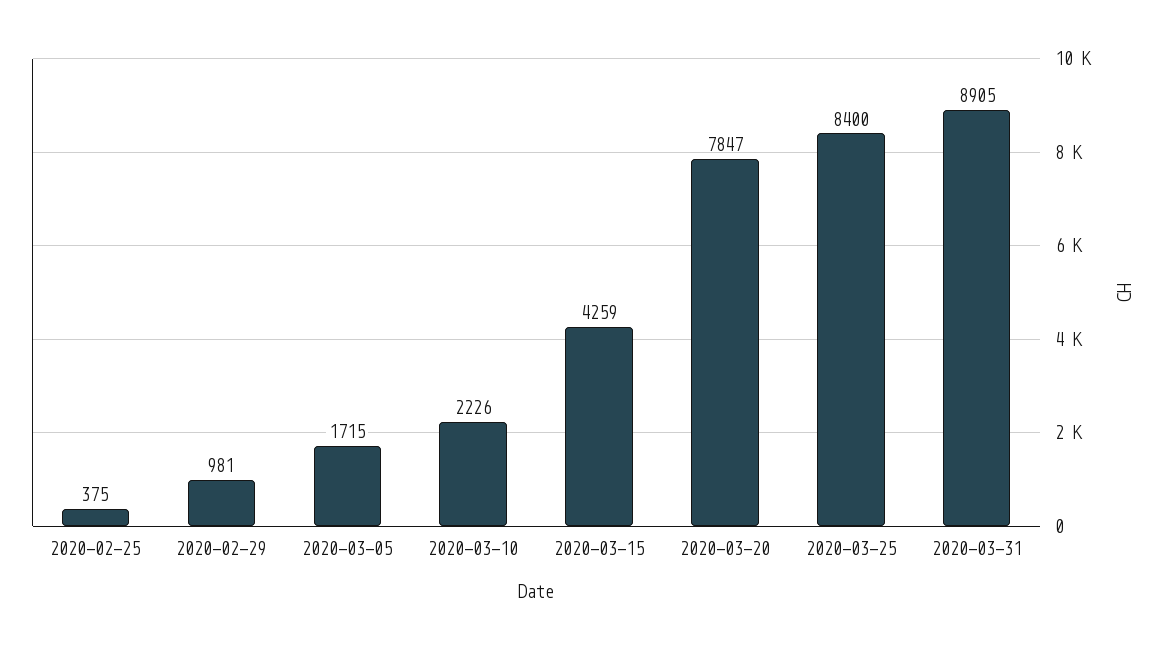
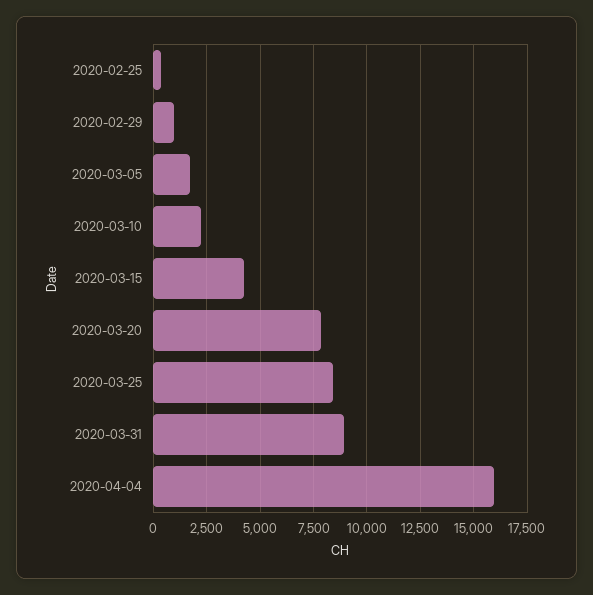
2020-04-04: none -> 16000

